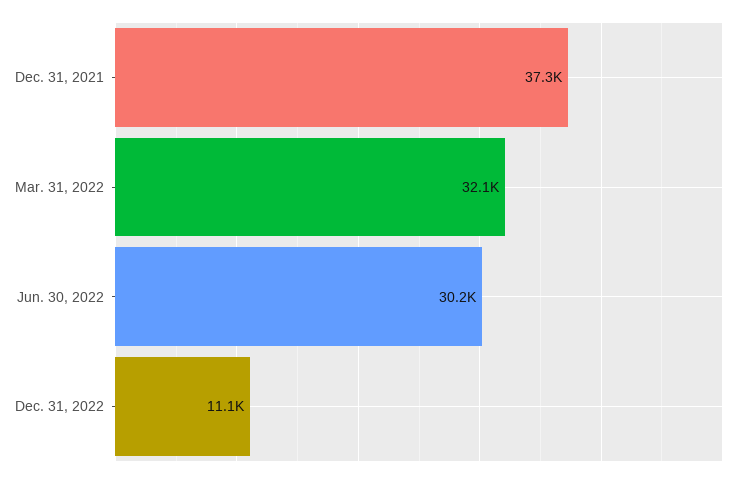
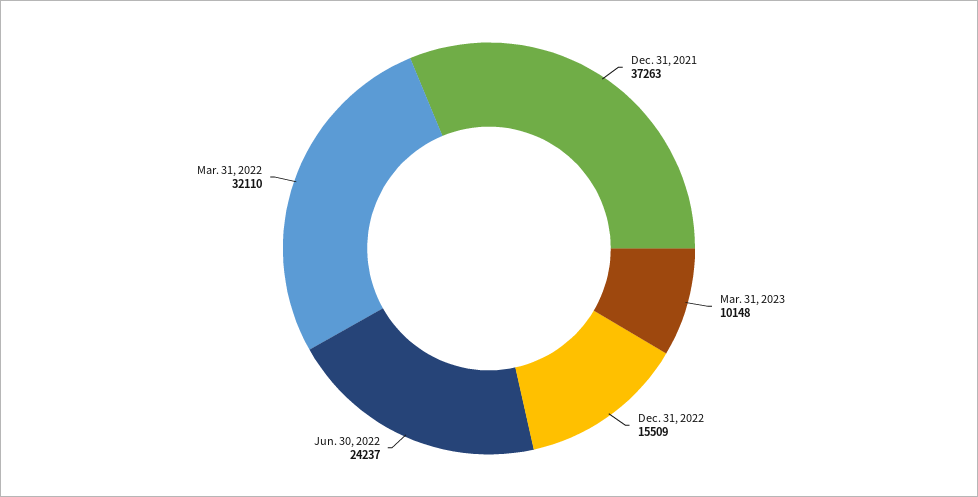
Jun. 30, 2022: 30200 -> 24237
Dec. 31, 2022: 11100 -> 15509
Mar. 31, 2023: none -> 10148

